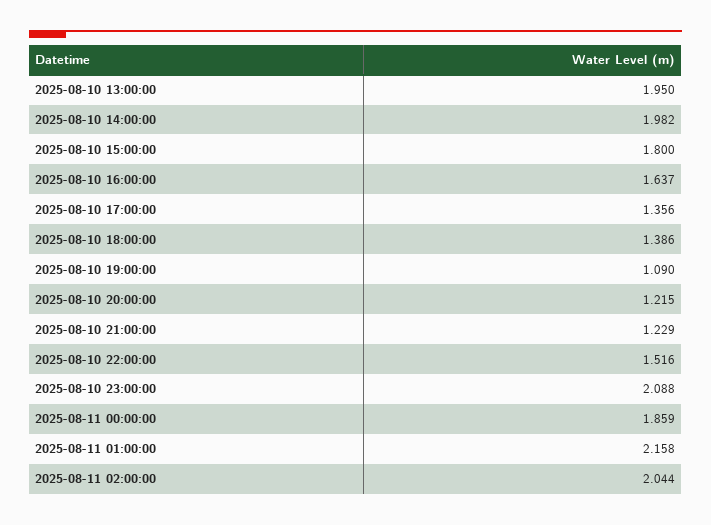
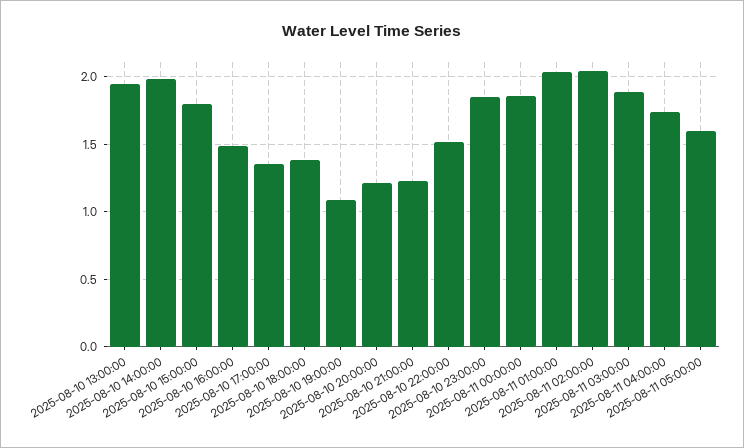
2025-08-10 16:00:00: 1.637 -> 1.5
2025-08-10 23:00:00: 2.088 -> 1.85
2025-08-11 01:00:00: 2.158 -> 2.05
2025-08-11 03:00:00: none -> 1.9
2025-08-11 04:00:00: none -> 1.75
2025-08-11 05:00:00: none -> 1.6

